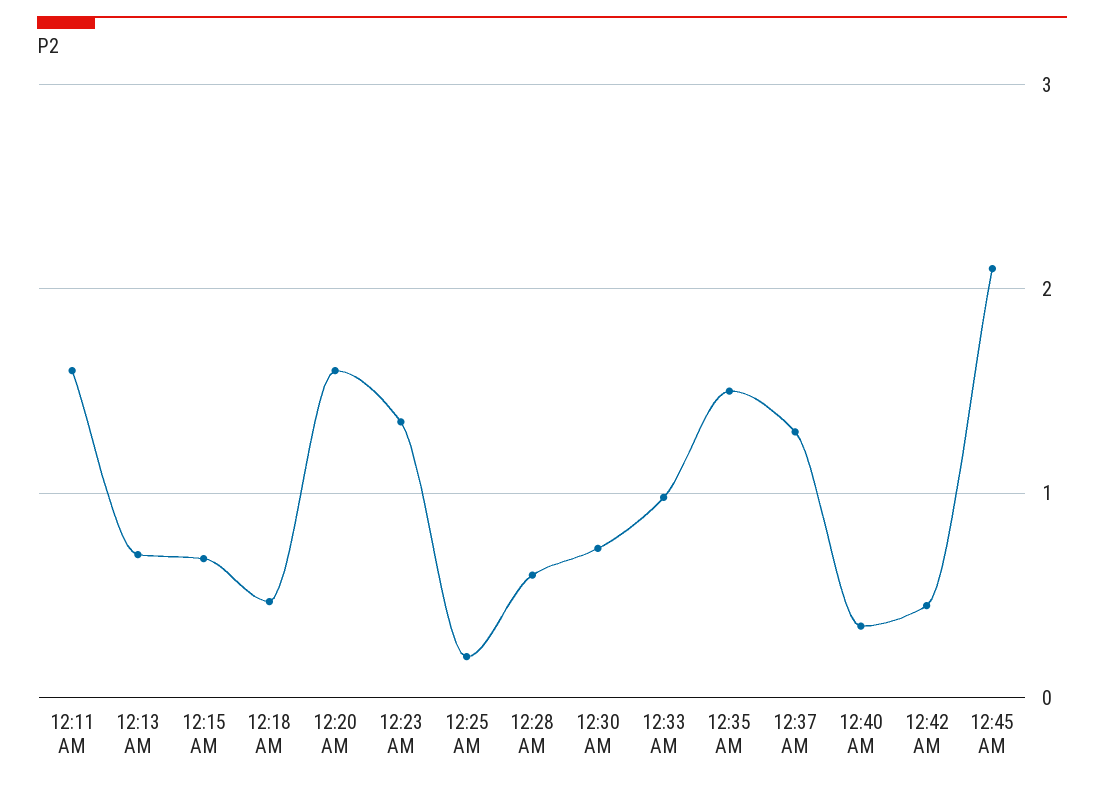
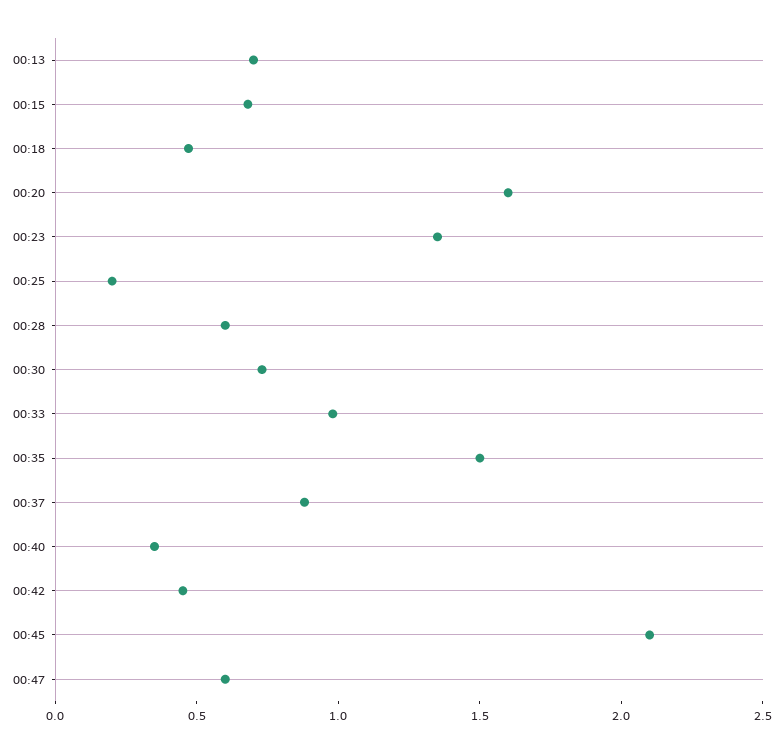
12:11 AM: 1.6 -> none
12:37 AM: 1.3 -> 0.9
00:47: none -> 0.6

